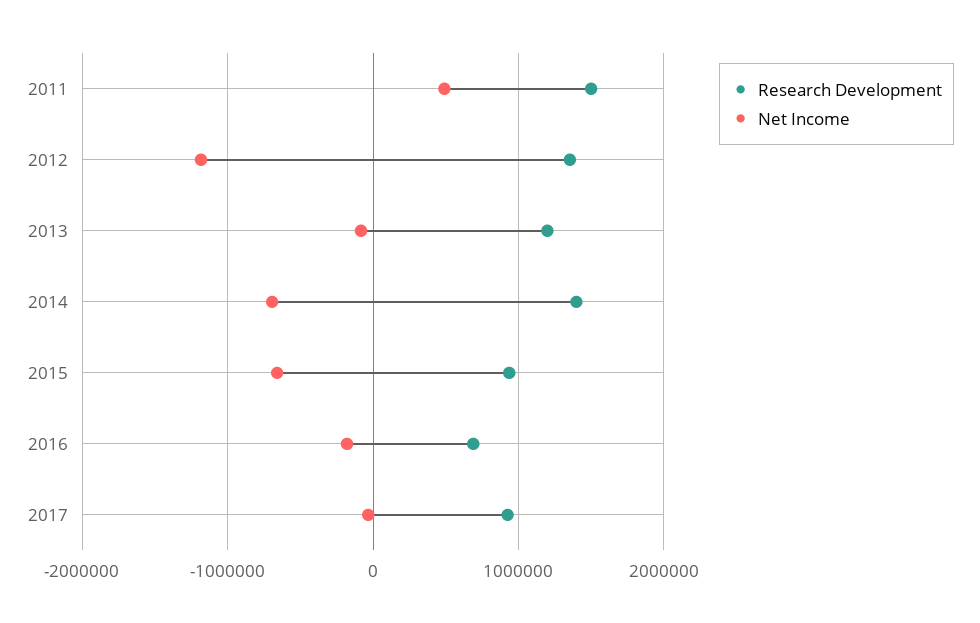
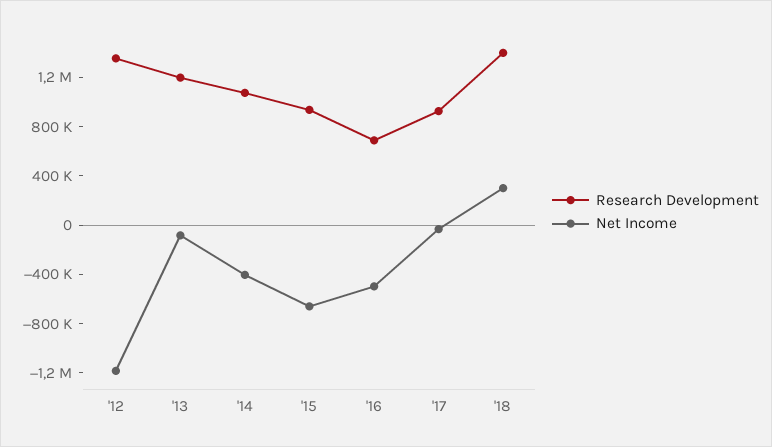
Research Development, 2011: 1500000 -> none
Net Income, 2011: 500000 -> none
Research Development, 2014: 1400000 -> 1100000
Net Income, 2014: -700000 -> -400000
Net Income, 2016: -200000 -> -500000
Research Development, '18: none -> 1400000
Net Income, '18: none -> 300000

